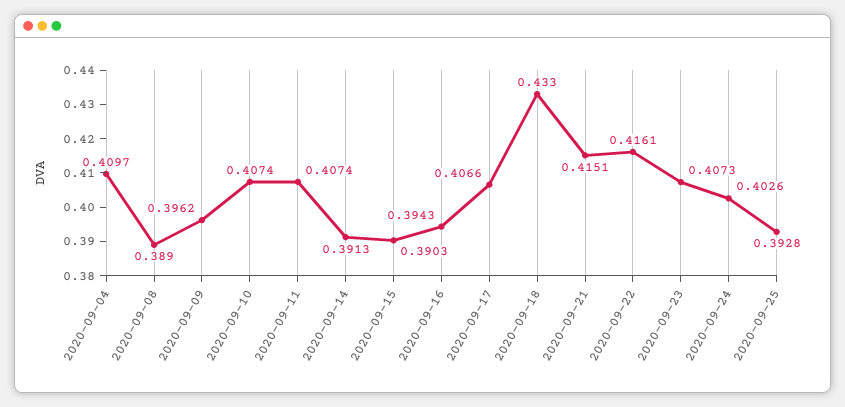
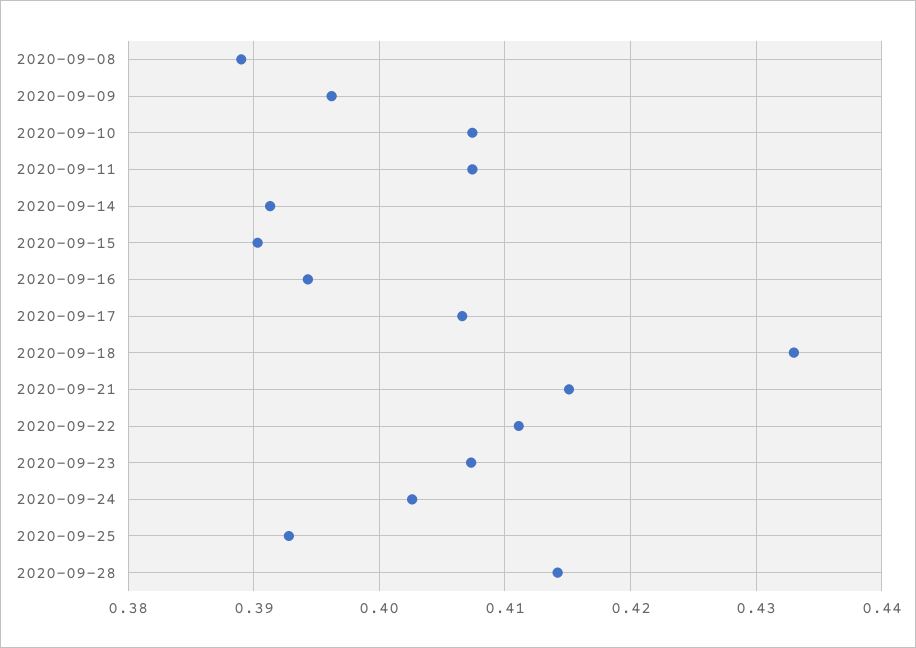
2020-09-04: 0.4097 -> none
2020-09-22: 0.4161 -> 0.411
2020-09-28: none -> 0.414

